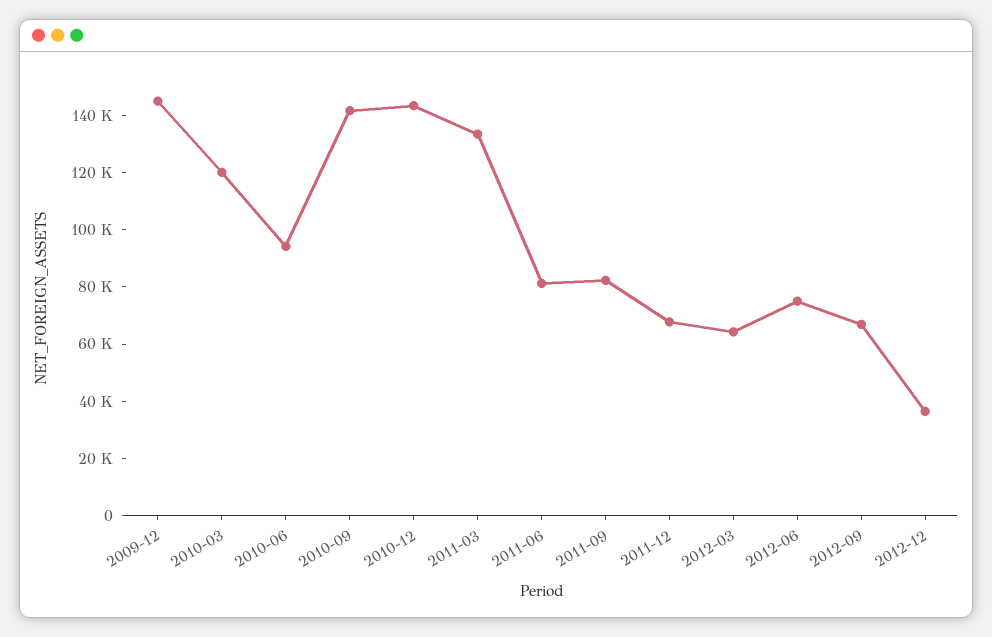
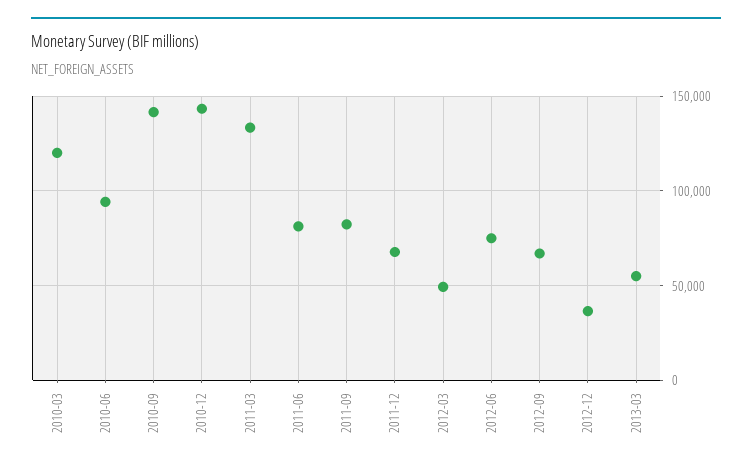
2009-12: 145000 -> none
2012-03: 65000 -> 50000
2013-03: none -> 55000

